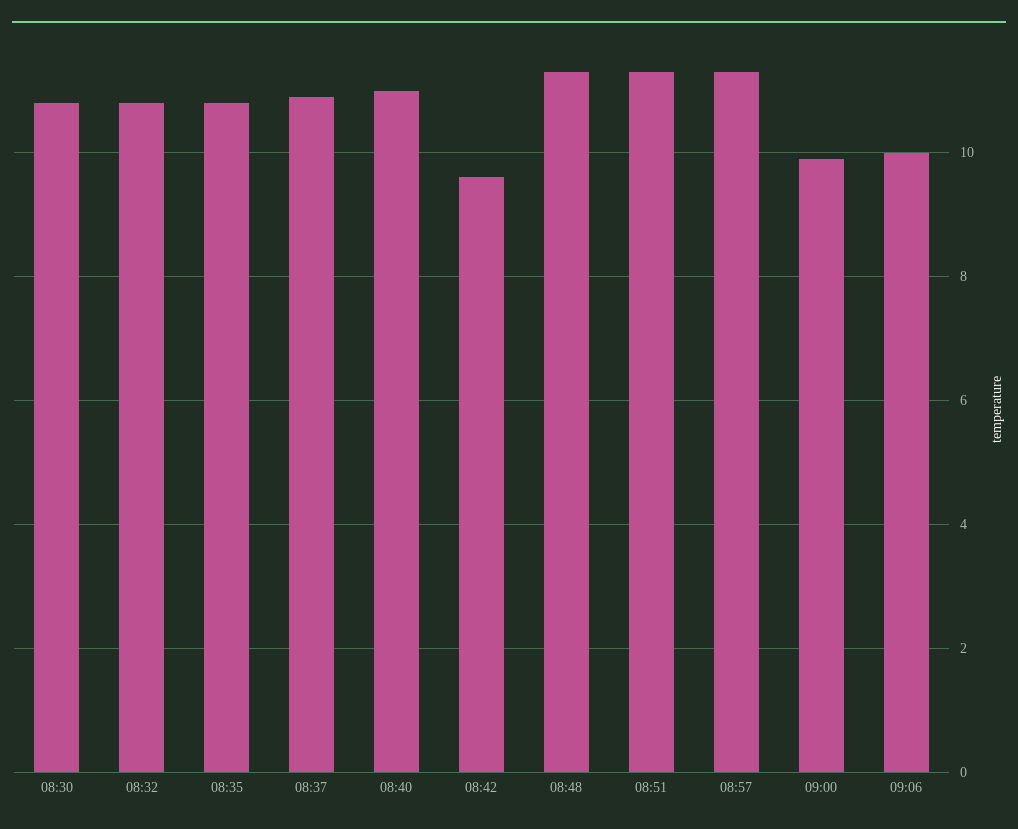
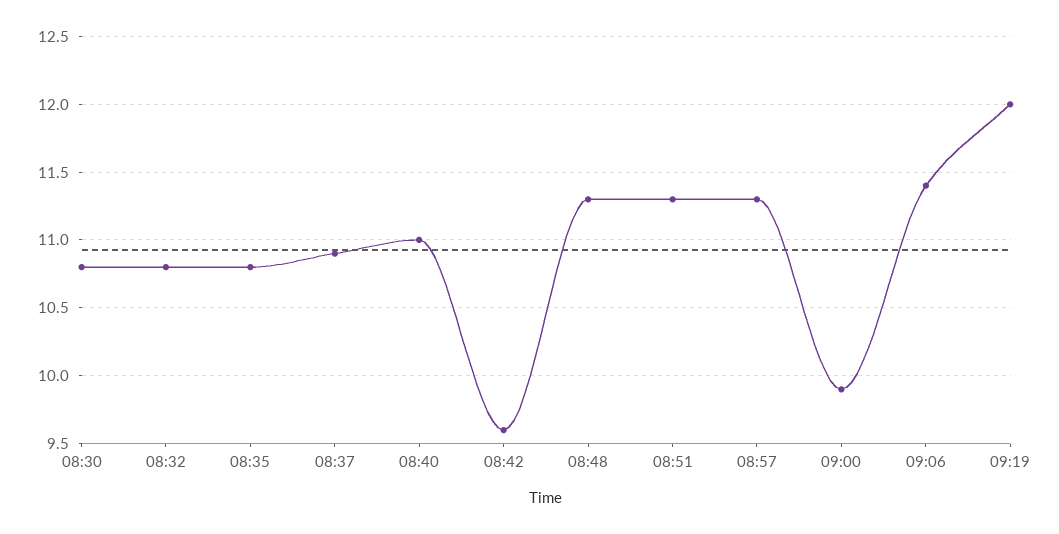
09:06: 10 -> 11.4
09:19: none -> 12

